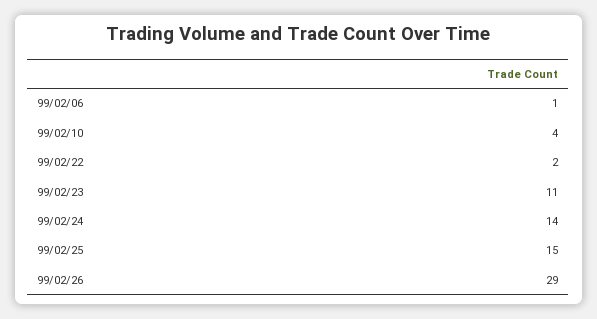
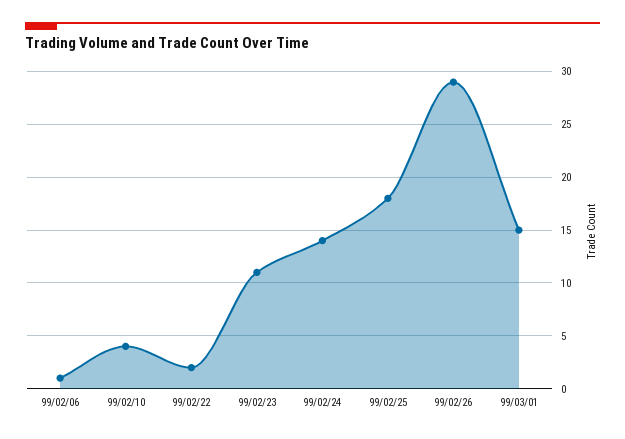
99/02/25: 15 -> 18
99/03/01: none -> 15

